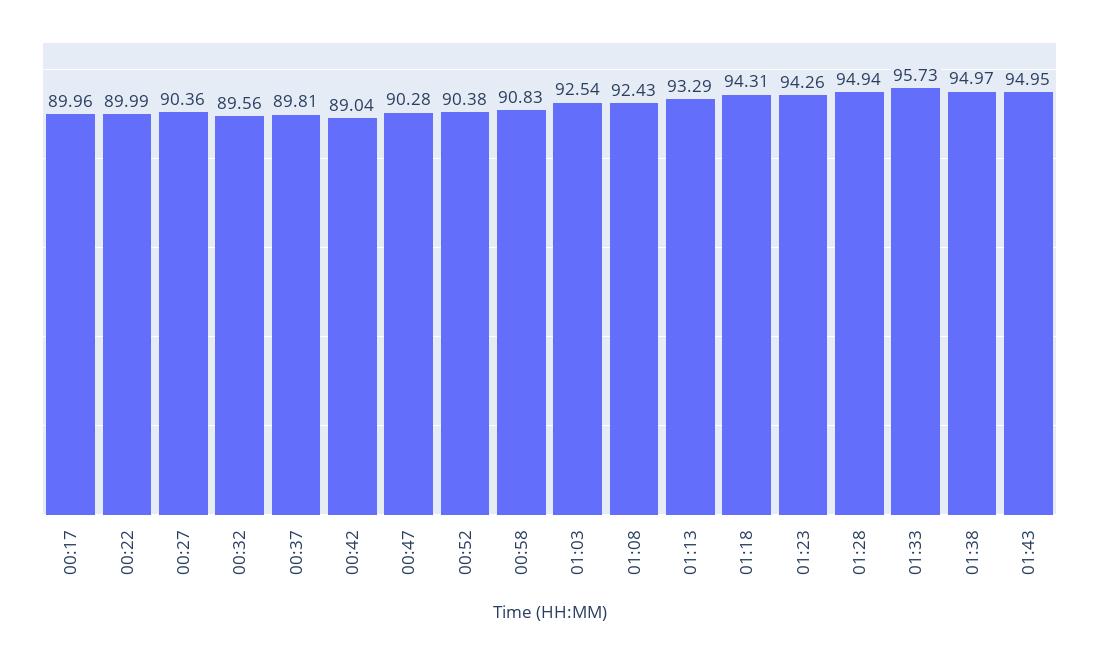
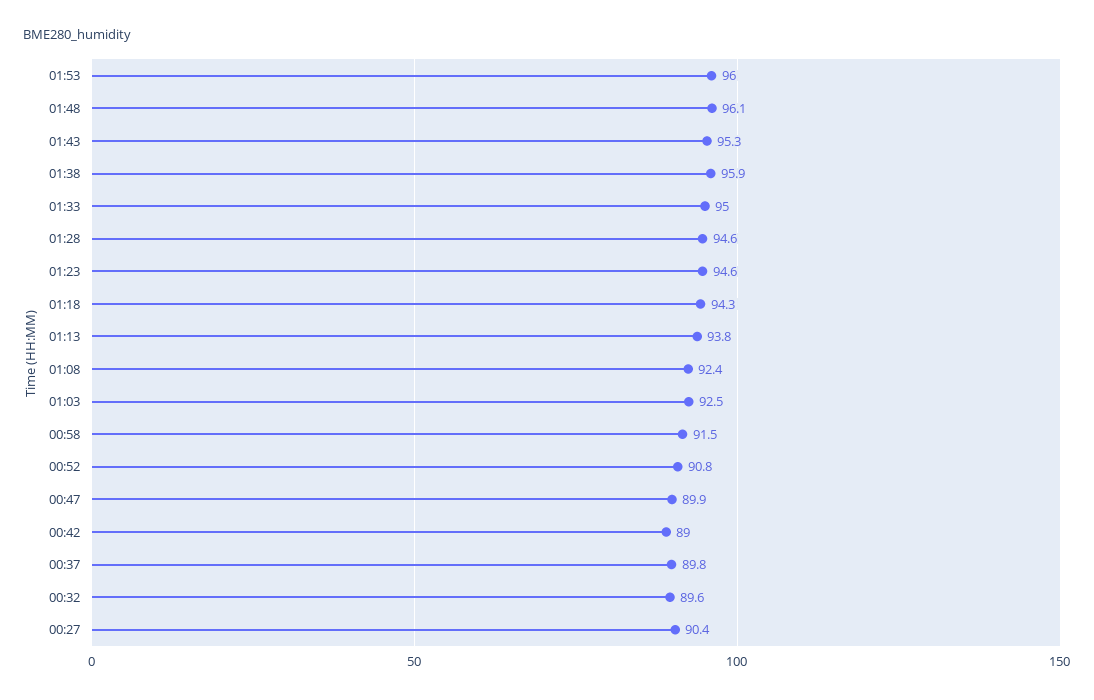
00:17: 89.96 -> none
00:22: 89.99 -> none
00:47: 90.28 -> 89.9
00:52: 90.38 -> 90.8
00:58: 90.83 -> 91.5
01:13: 93.29 -> 93.8
01:23: 94.26 -> 94.6
01:28: 94.94 -> 94.6
01:33: 95.73 -> 95
01:38: 94.97 -> 95.9
01:43: 94.95 -> 95.3
01:53: none -> 96
01:48: none -> 96.1

